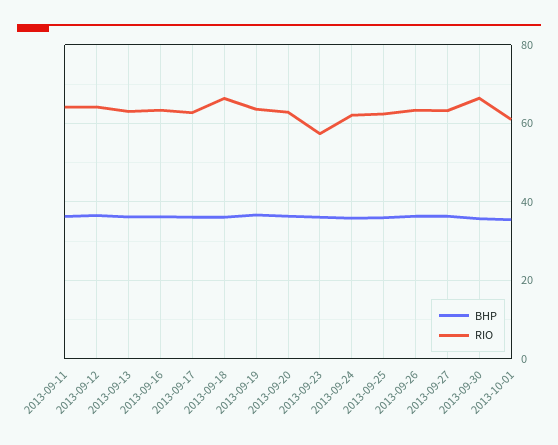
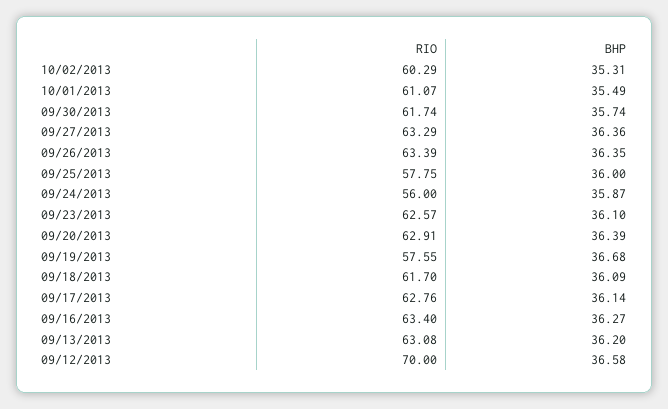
BHP, 2013-09-11: 36 -> none
RIO, 2013-09-11: 64 -> none
RIO, 2013-09-12: 64 -> 70
RIO, 2013-09-18: 66 -> 61.7
RIO, 2013-09-19: 64 -> 57.55
RIO, 2013-09-23: 58 -> 62.57
RIO, 2013-09-24: 62 -> 56
RIO, 2013-09-25: 62 -> 57.75
RIO, 2013-09-30: 66 -> 61.74
RIO, 10/02/2013: none -> 60.29
BHP, 10/02/2013: none -> 35.31

